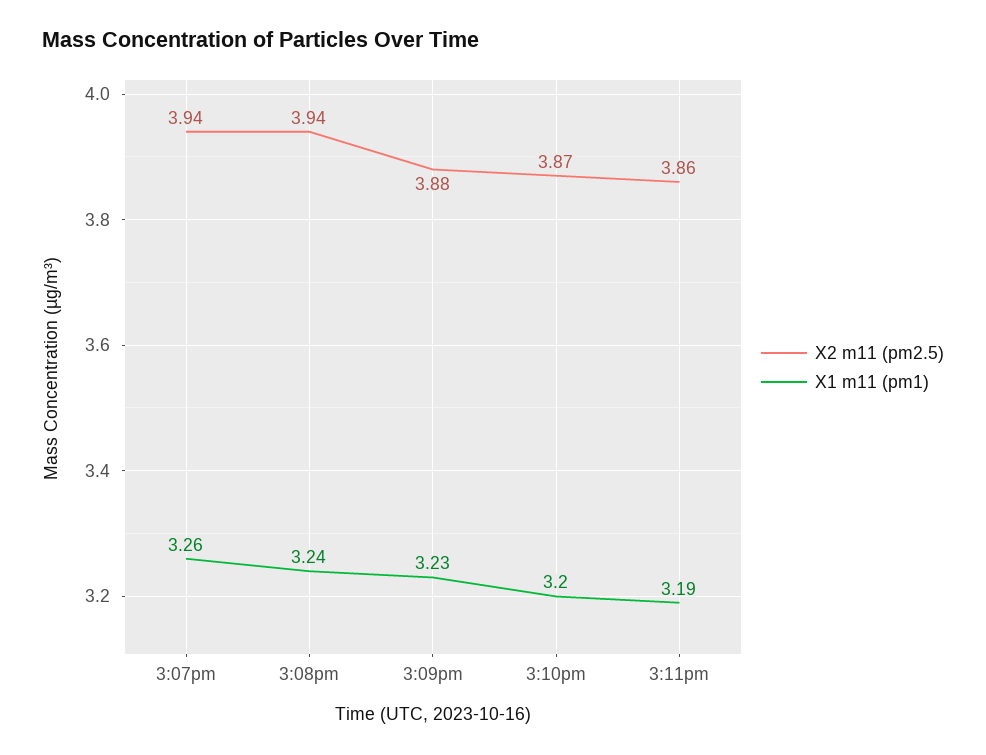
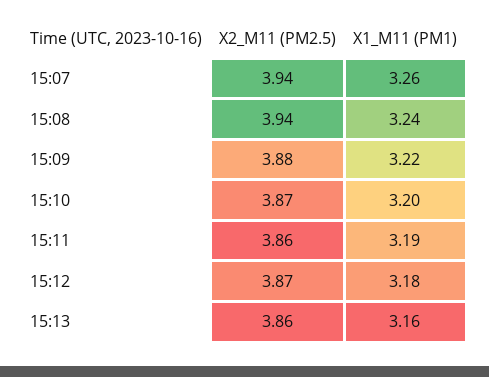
X1 m11 (pm1), 3:09pm: 3.23 -> 3.22
X2 m11 (pm2.5), 15:12: none -> 3.87
X1 m11 (pm1), 15:12: none -> 3.18
X2 m11 (pm2.5), 15:13: none -> 3.86
X1 m11 (pm1), 15:13: none -> 3.16

